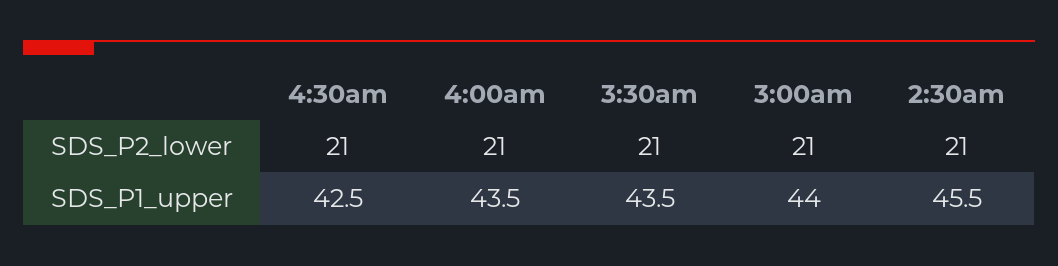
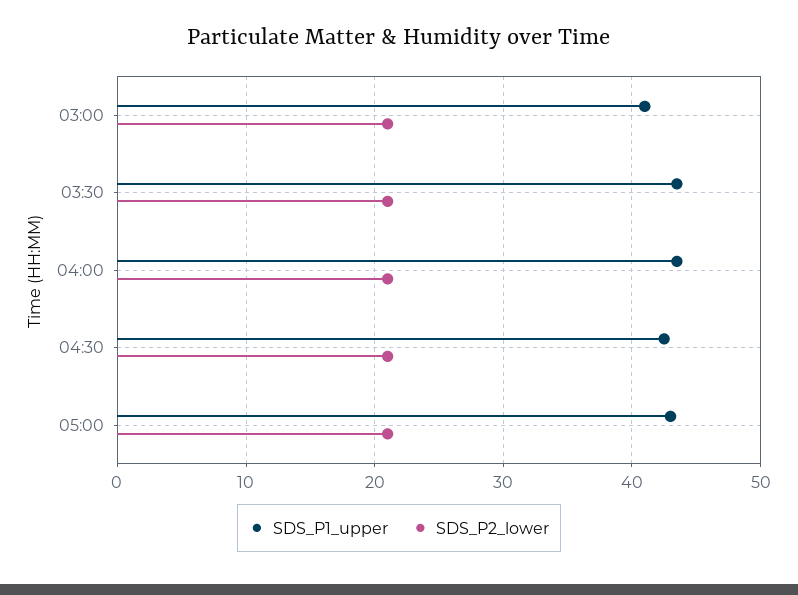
SDS_P2_lower, 2:30am: 21 -> none
SDS_P1_upper, 3:00am: 44 -> 41
SDS_P1_upper, 2:30am: 45.5 -> none
SDS_P1_upper, 05:00: none -> 43
SDS_P2_lower, 05:00: none -> 21

